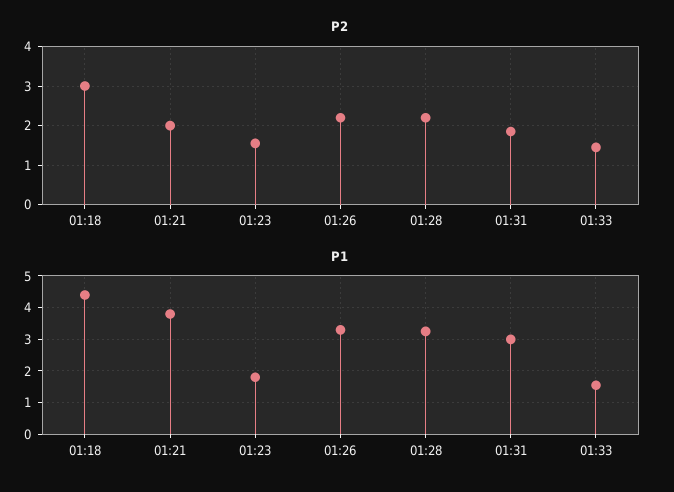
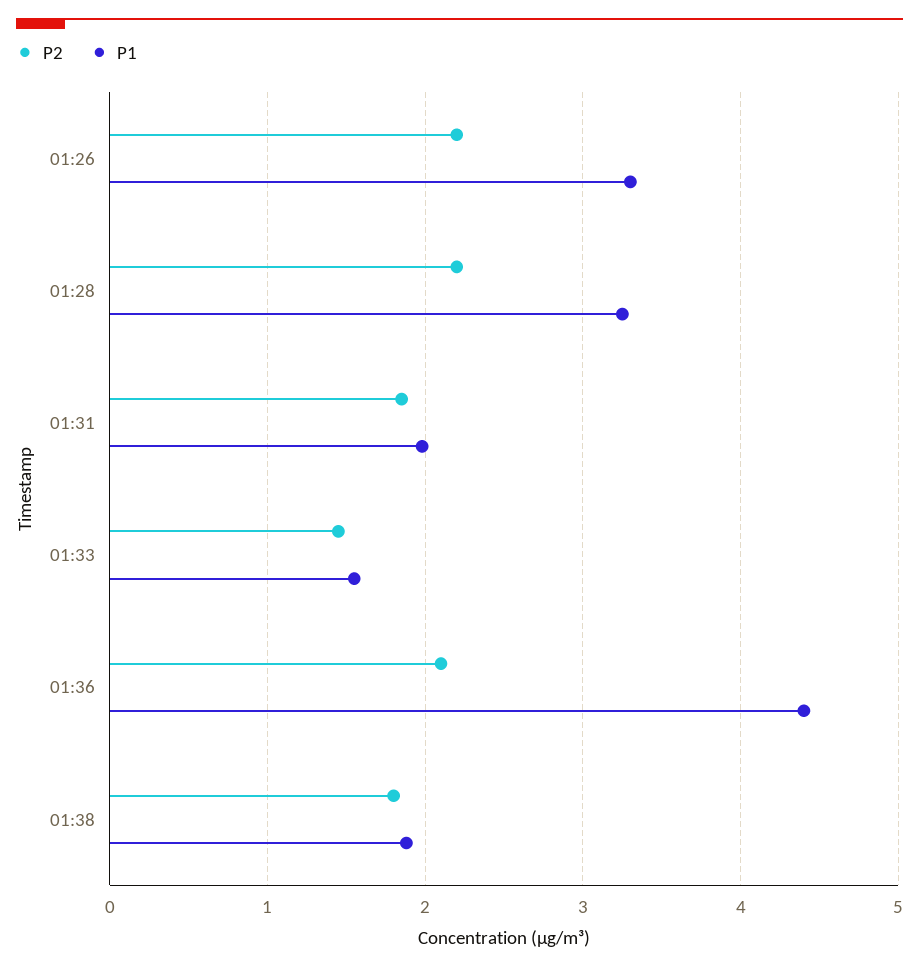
P2, 01:18: 3 -> none
P2, 01:21: 2 -> none
P2, 01:23: 1.6 -> none
P1, 01:18: 4.4 -> none
P1, 01:21: 3.8 -> none
P1, 01:23: 1.8 -> none
P1, 01:31: 3 -> 2
P2, 01:36: none -> 2.1
P1, 01:36: none -> 4.4
P2, 01:38: none -> 1.8
P1, 01:38: none -> 1.9

